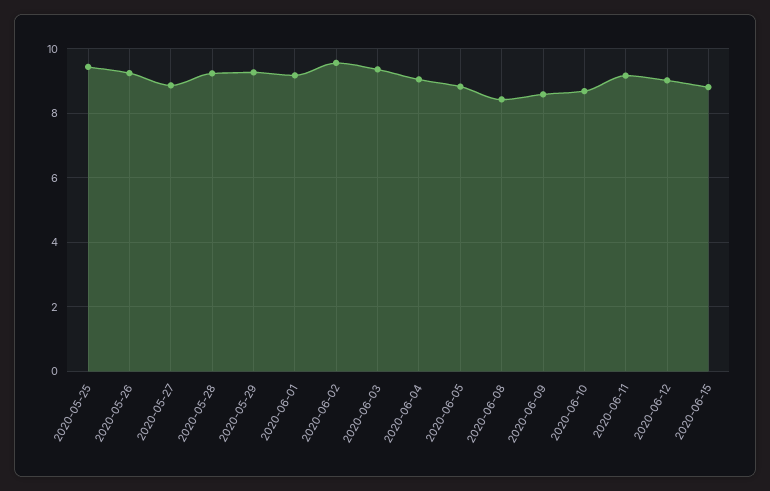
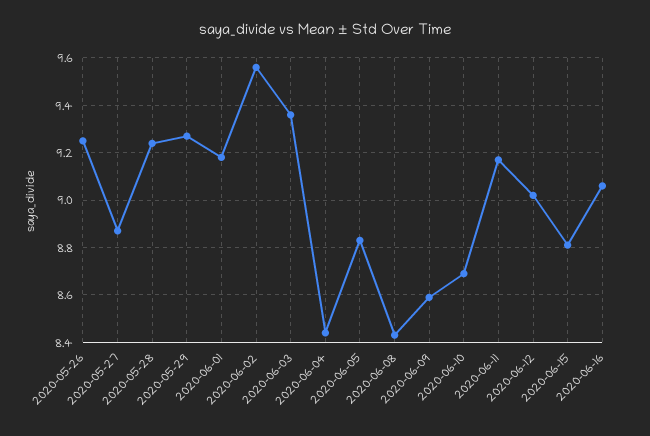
2020-05-25: 9.4 -> none
2020-06-04: 9 -> 8.45
2020-06-16: none -> 9.05

